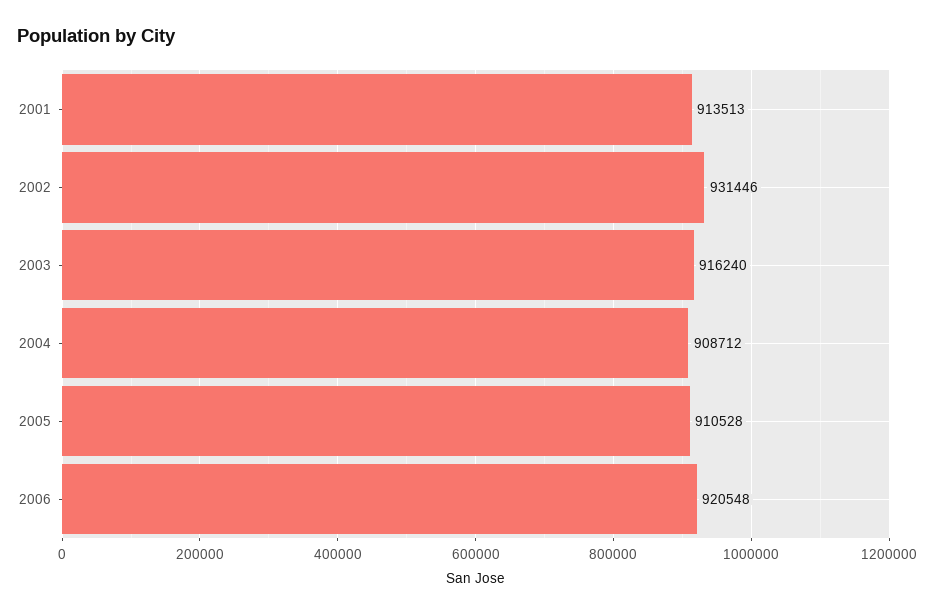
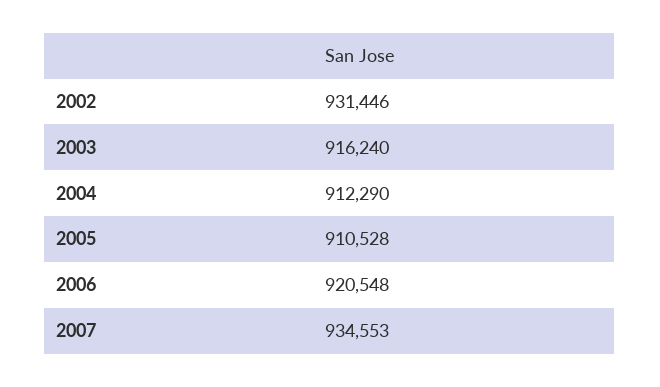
2001: 913513 -> none
2004: 908712 -> 912290
2007: none -> 934553

